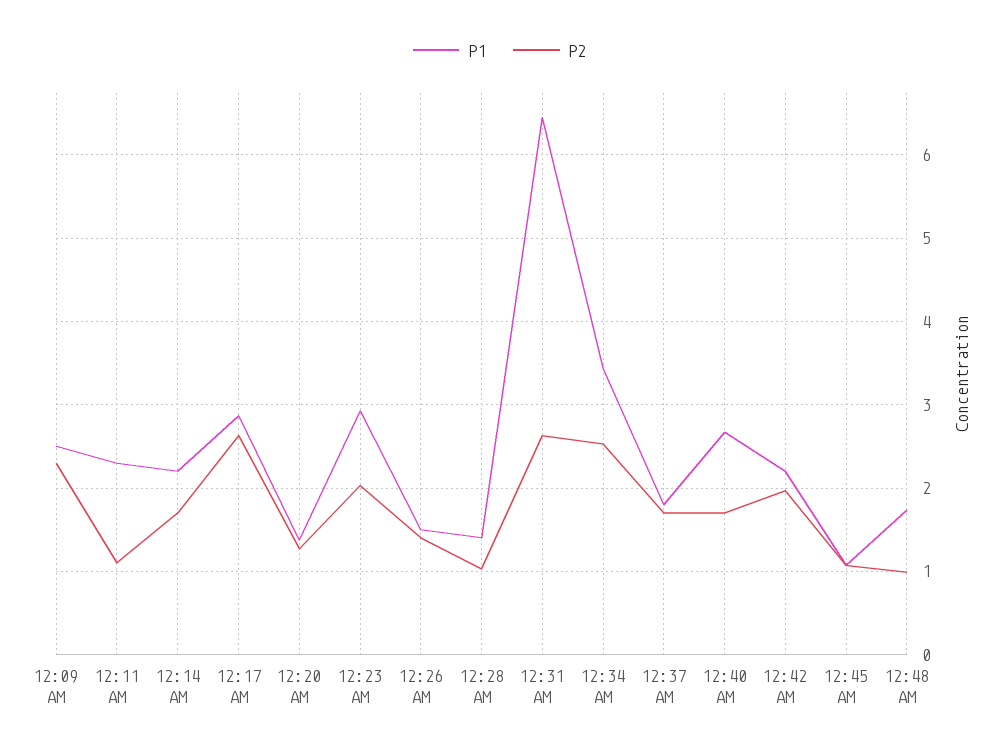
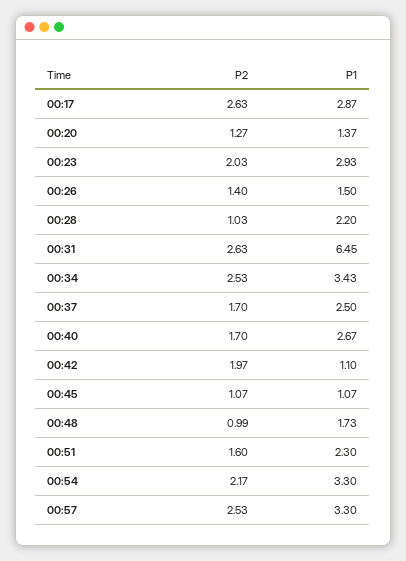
P1, 12:09 AM: 2.5 -> none
P2, 12:09 AM: 2.3 -> none
P1, 12:11 AM: 2.3 -> none
P2, 12:11 AM: 1.1 -> none
P1, 12:14 AM: 2.2 -> none
P2, 12:14 AM: 1.7 -> none
P1, 12:28 AM: 1.4 -> 2.2
P1, 12:37 AM: 1.8 -> 2.5
P1, 12:42 AM: 2.2 -> 1.1
P2, 00:51: none -> 1.6
P1, 00:51: none -> 2.3
P2, 00:54: none -> 2.17
P1, 00:54: none -> 3.3
P2, 00:57: none -> 2.53
P1, 00:57: none -> 3.3

